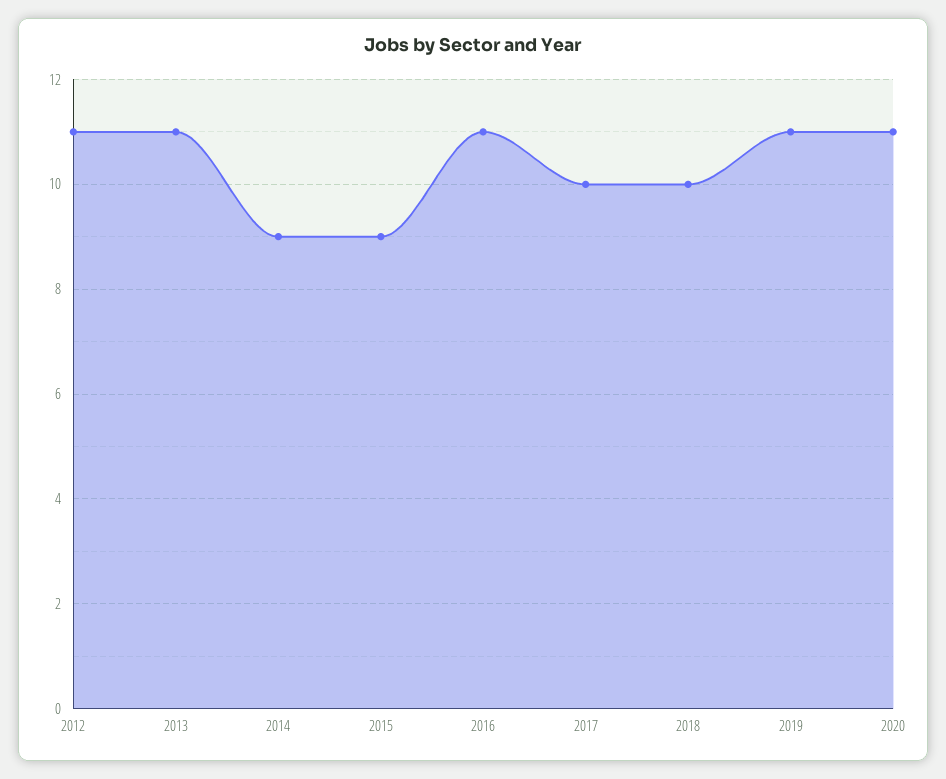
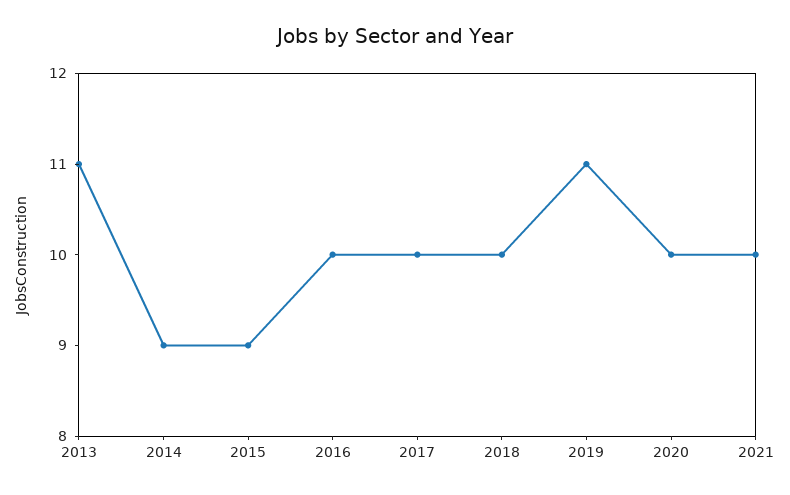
2012: 11 -> none
2016: 11 -> 10
2020: 11 -> 10
2021: none -> 10

